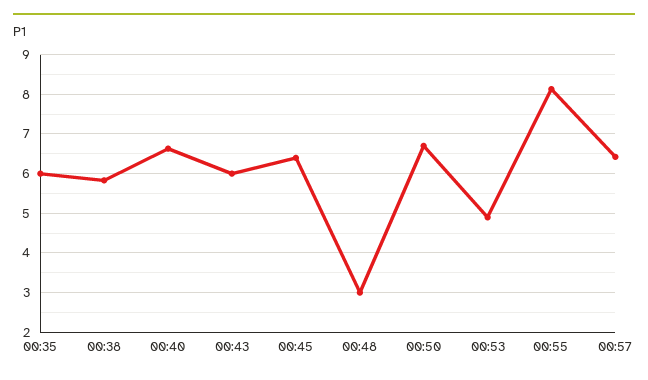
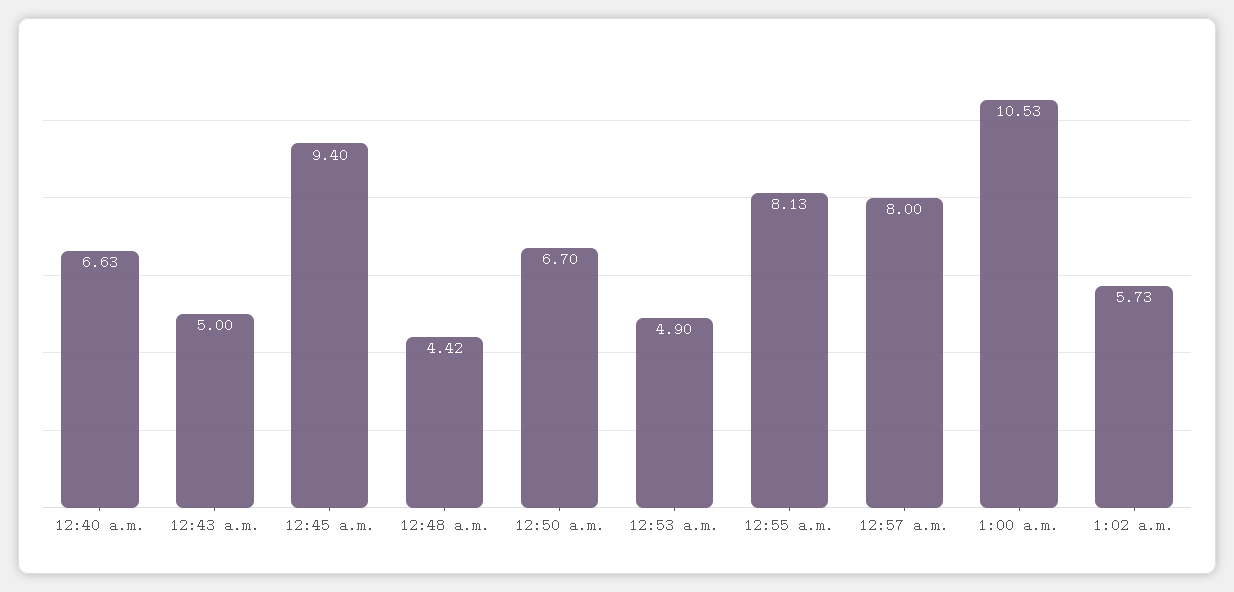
00:35: 6 -> none
00:38: 5.8 -> none
00:43: 6 -> 5
00:45: 6.4 -> 9.4
00:48: 3 -> 4.42
00:57: 6.4 -> 8
1:00 a.m.: none -> 10.53
1:02 a.m.: none -> 5.73

